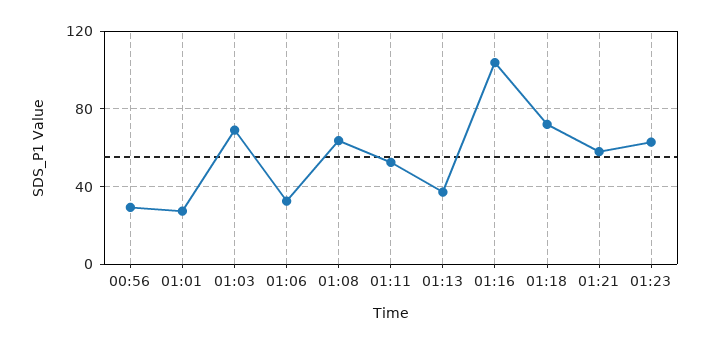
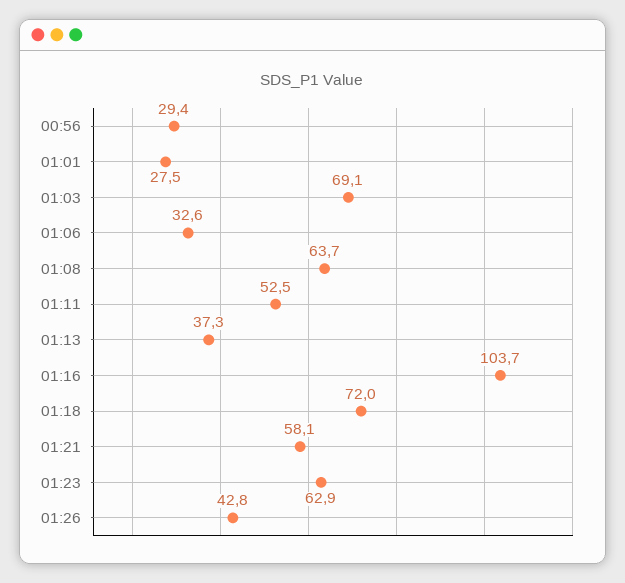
01:26: none -> 42.8

